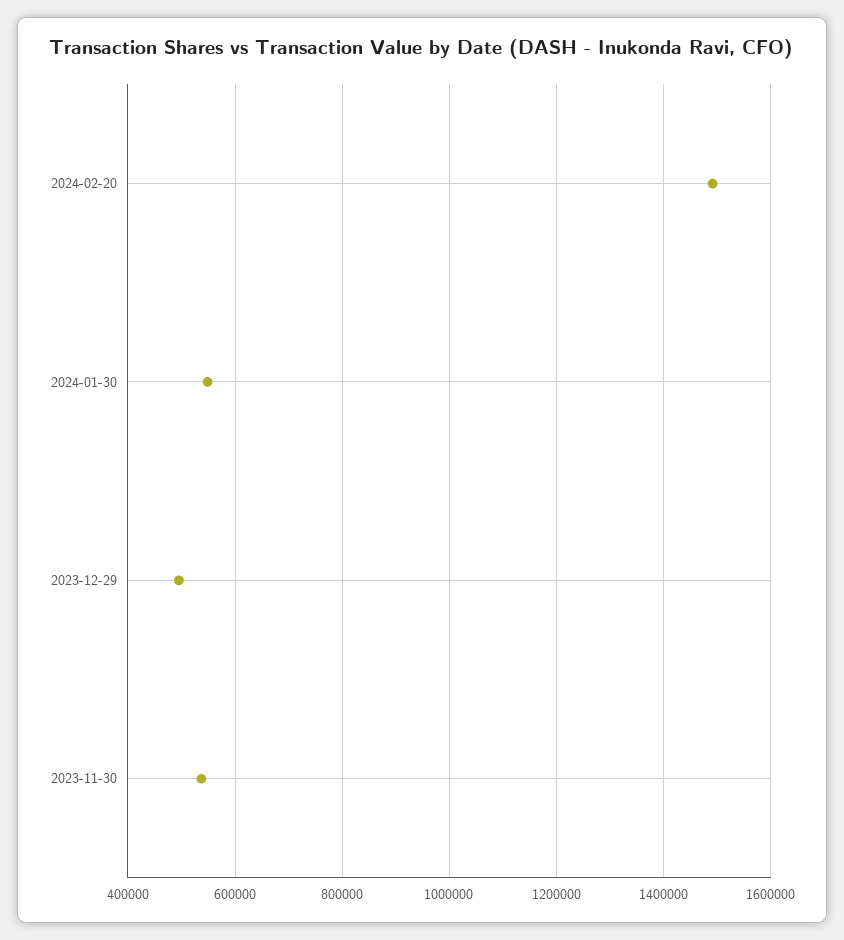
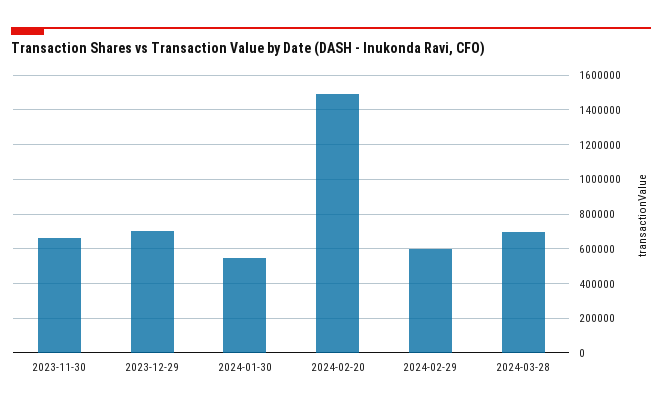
2023-12-29: 500000 -> 700000
2023-11-30: 540000 -> 650000
2024-02-29: none -> 600000
2024-03-28: none -> 700000

